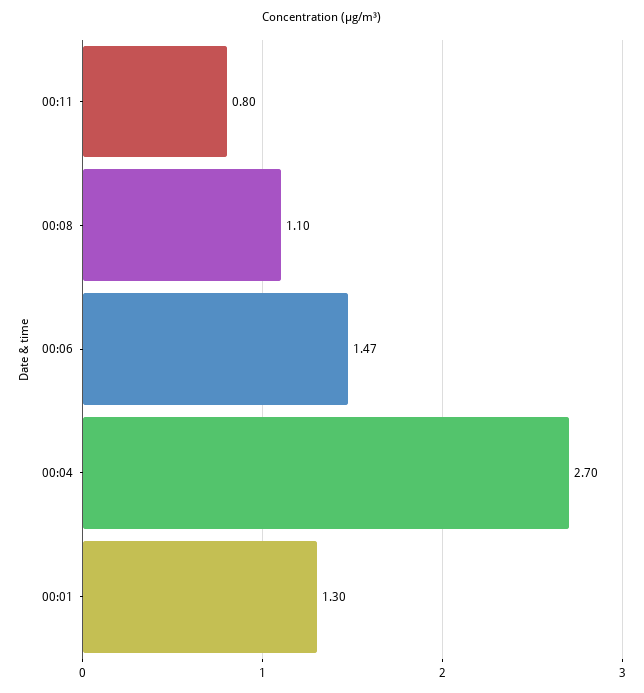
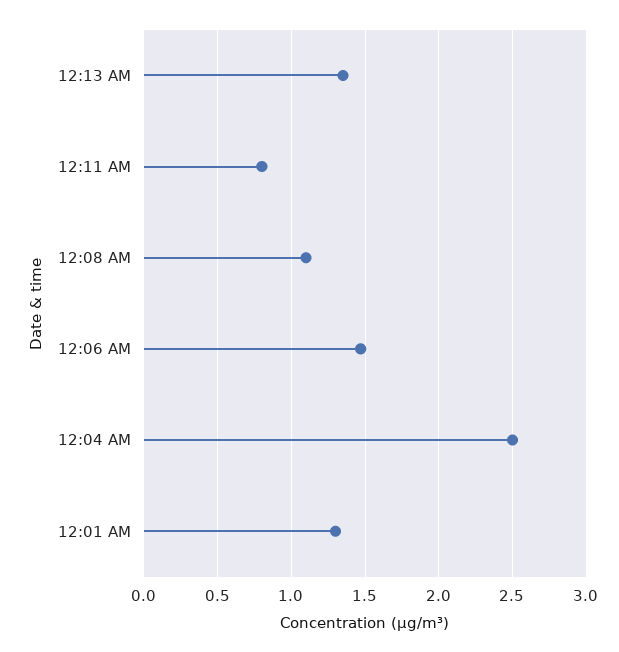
00:04: 2.7 -> 2.5
12:13 AM: none -> 1.35

